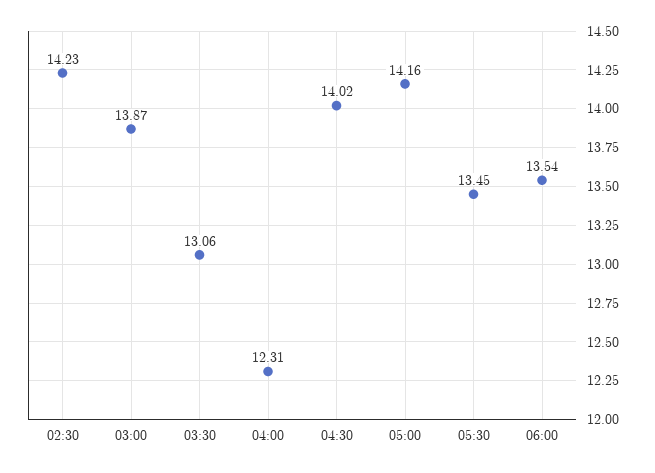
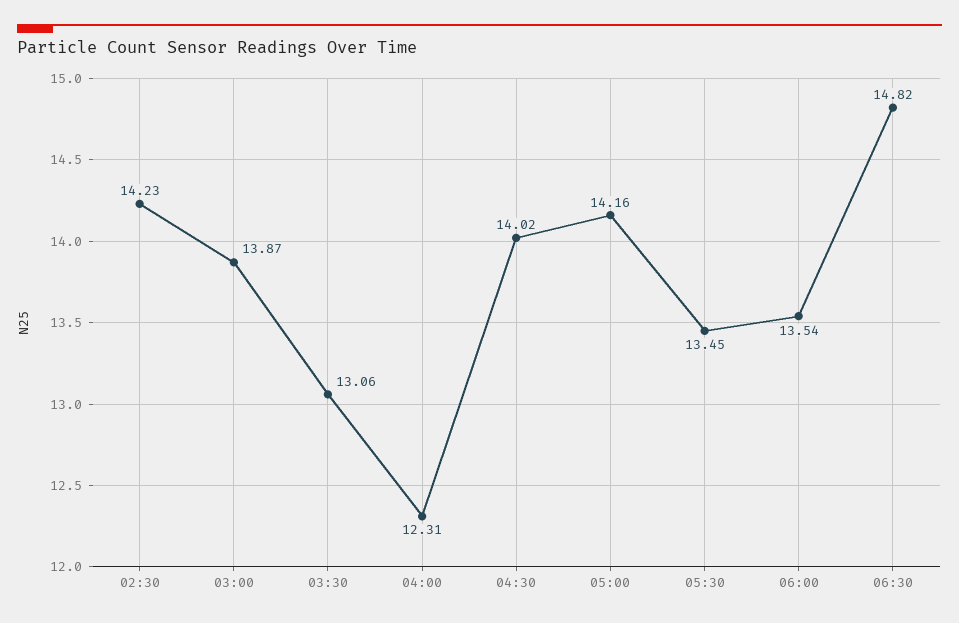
06:30: none -> 14.82

